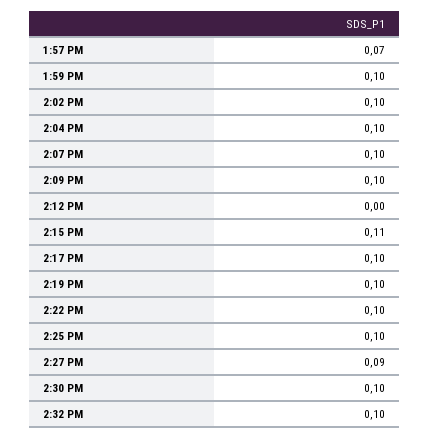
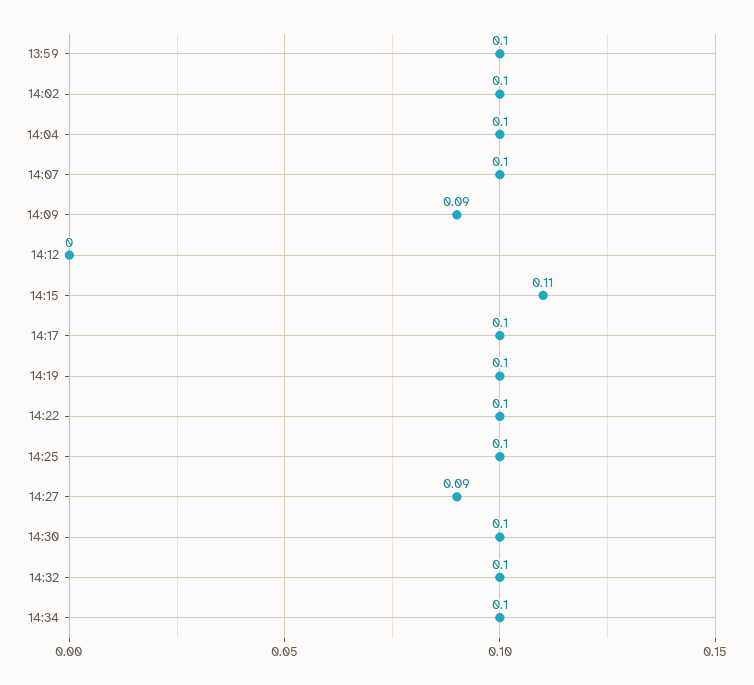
1:57 PM: 0.07 -> none
2:09 PM: 0.1 -> 0.09
14:34: none -> 0.1

